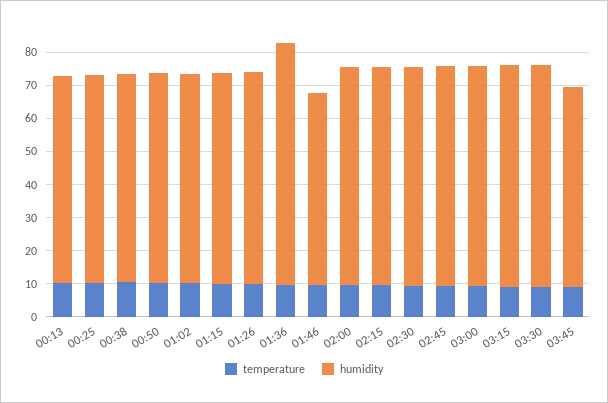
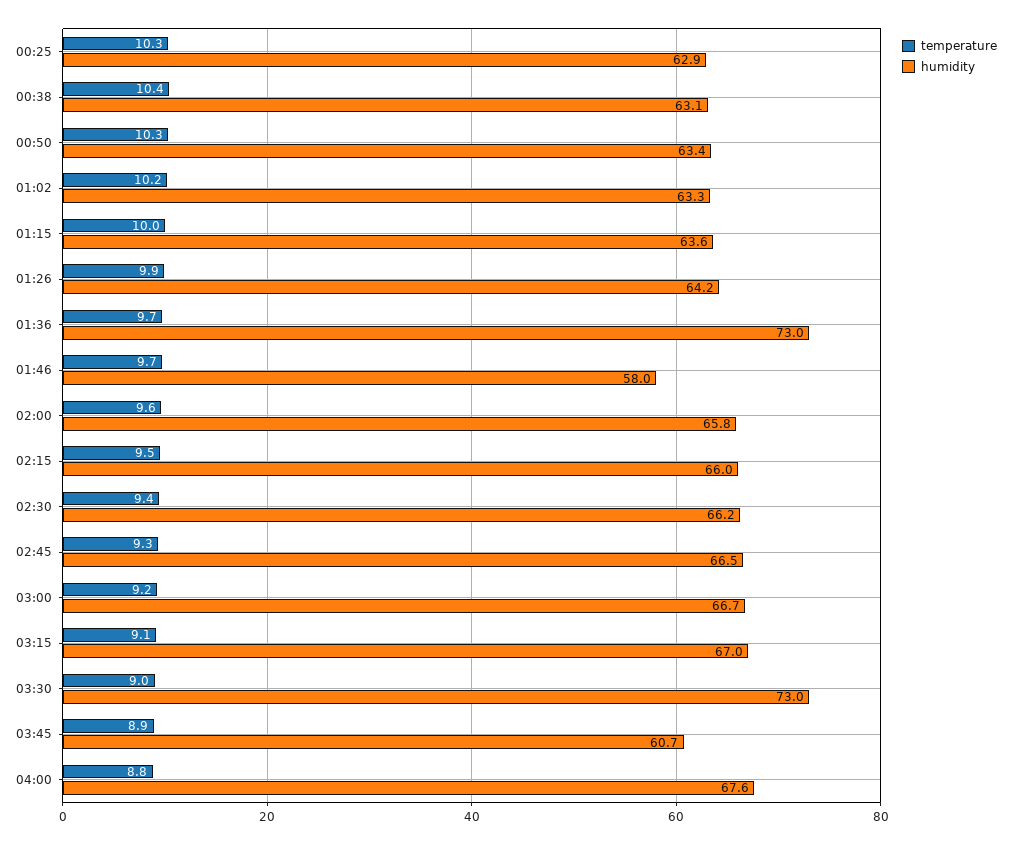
temperature, 00:13: 10 -> none
humidity, 00:13: 62.5 -> none
humidity, 03:30: 67.5 -> 73
temperature, 04:00: none -> 8.8
humidity, 04:00: none -> 67.6

